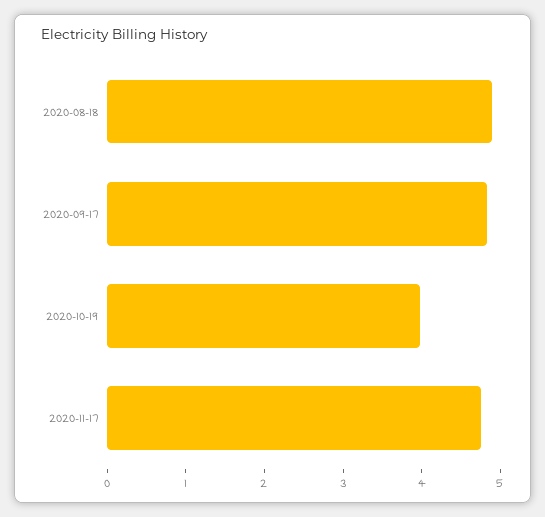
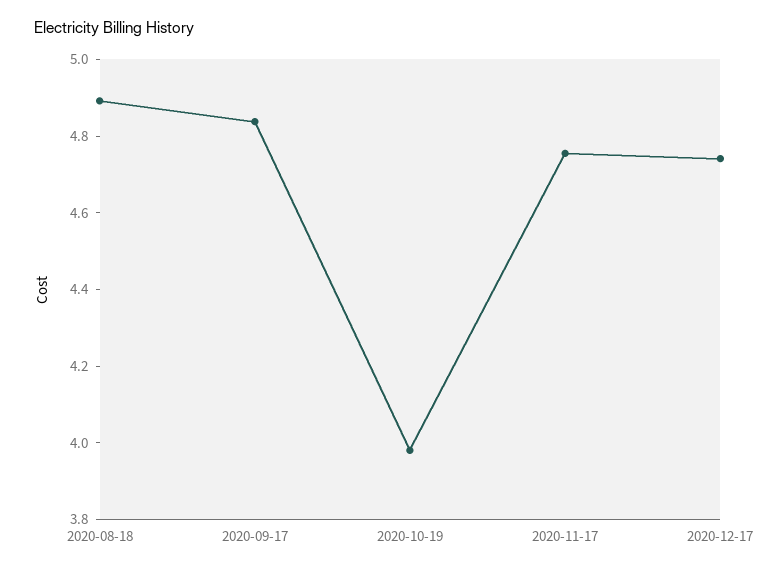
2020-12-17: none -> 4.75

